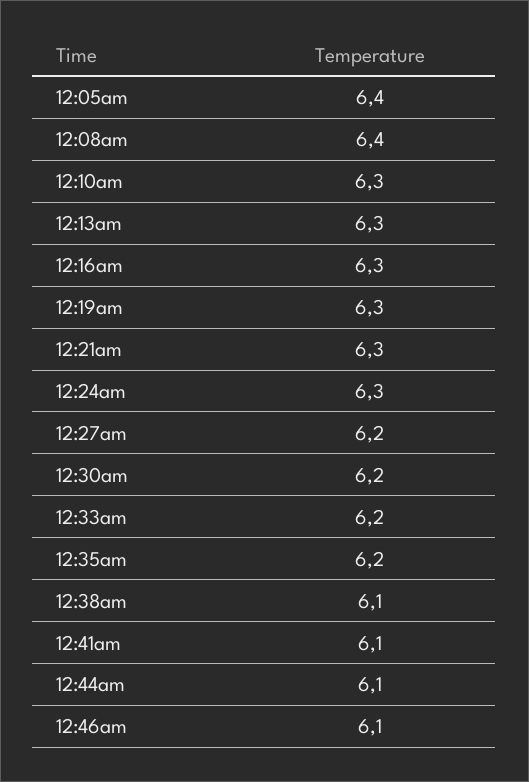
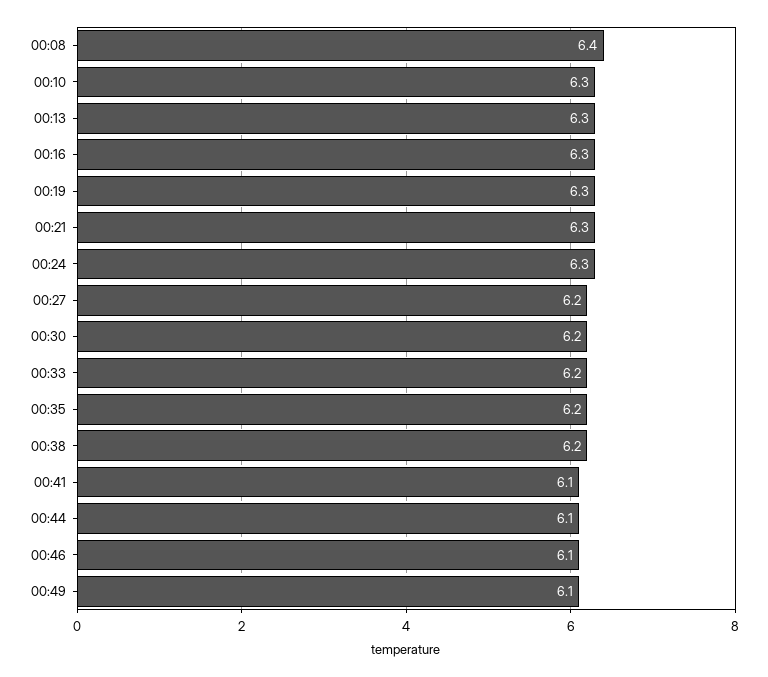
12:05am: 6.4 -> none
12:38am: 6.1 -> 6.2
00:49: none -> 6.1

